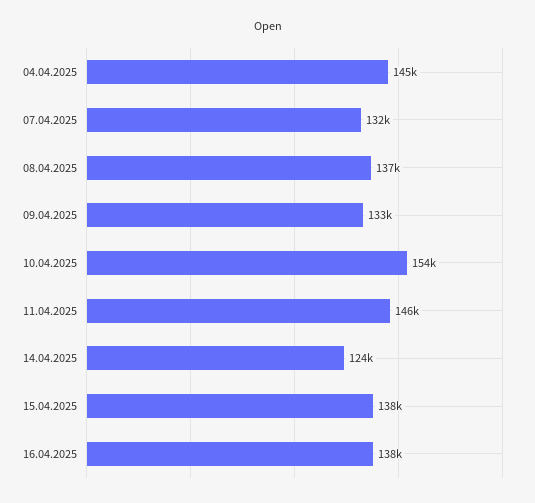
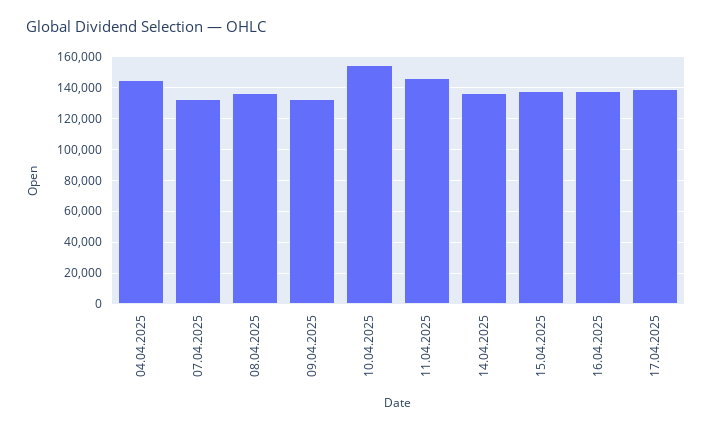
14.04.2025: 124000 -> 135000
17.04.2025: none -> 140000

